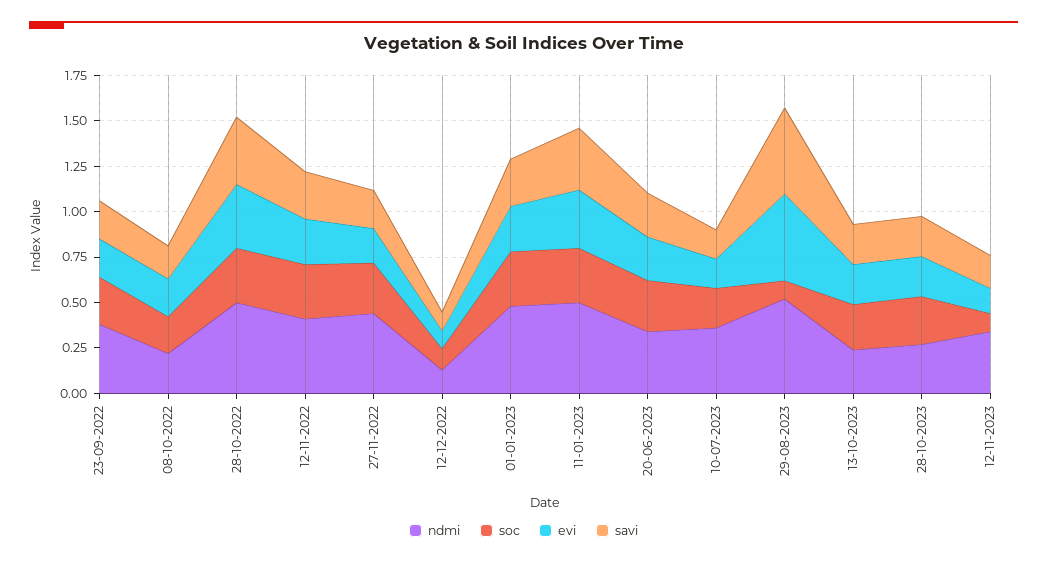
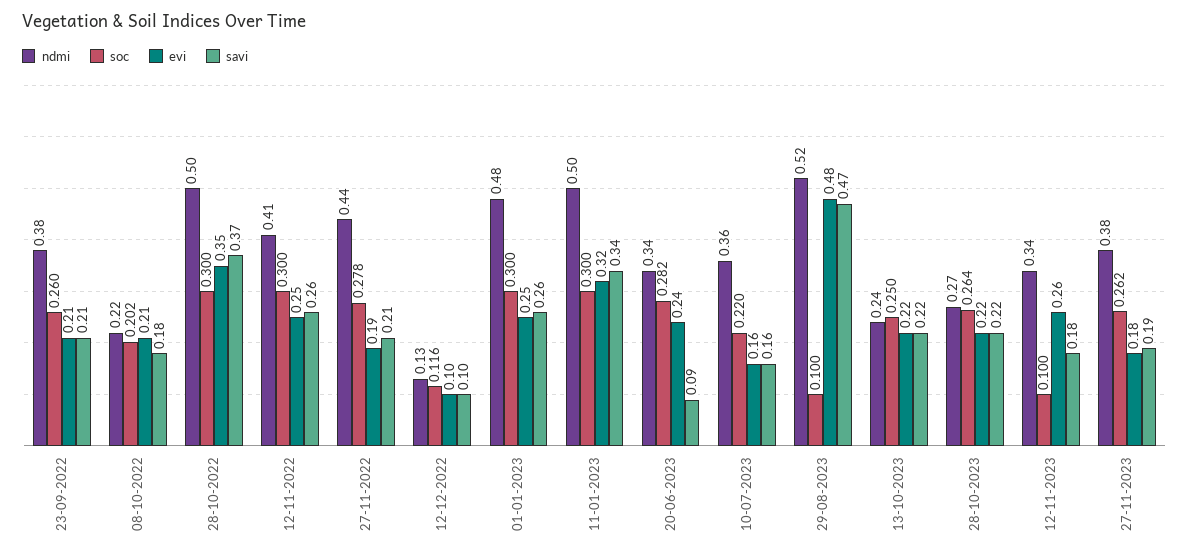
savi, 20-06-2023: 0.25 -> 0.09
evi, 12-11-2023: 0.15 -> 0.26
ndmi, 27-11-2023: none -> 0.38
soc, 27-11-2023: none -> 0.262
evi, 27-11-2023: none -> 0.18
savi, 27-11-2023: none -> 0.19

